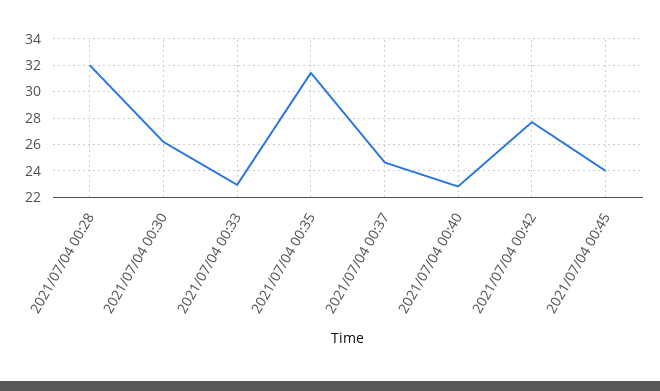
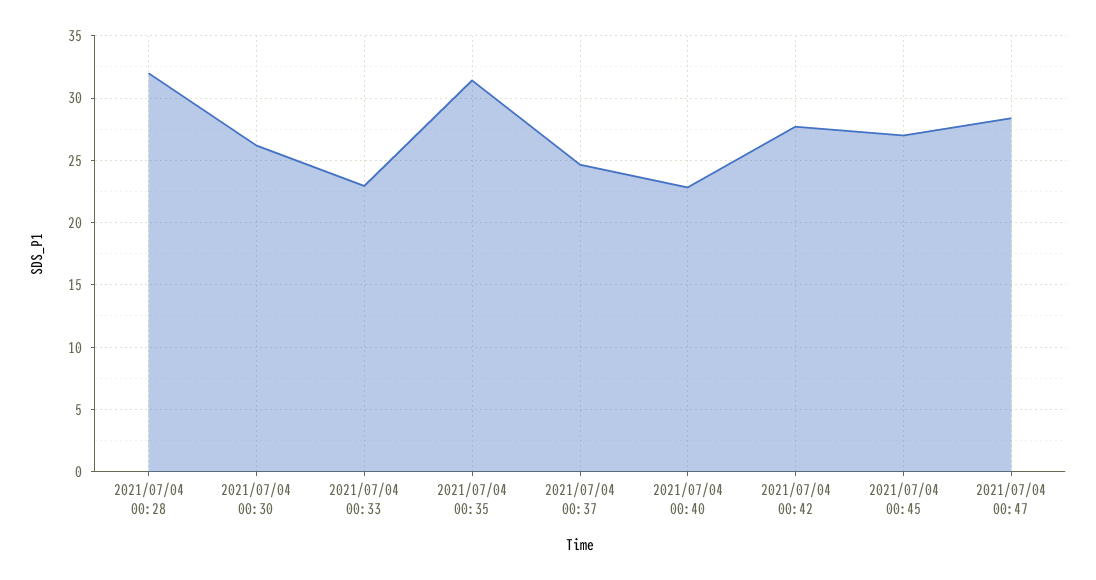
2021/07/04 00:45: 24 -> 27
2021/07/04 00:47: none -> 28.5

